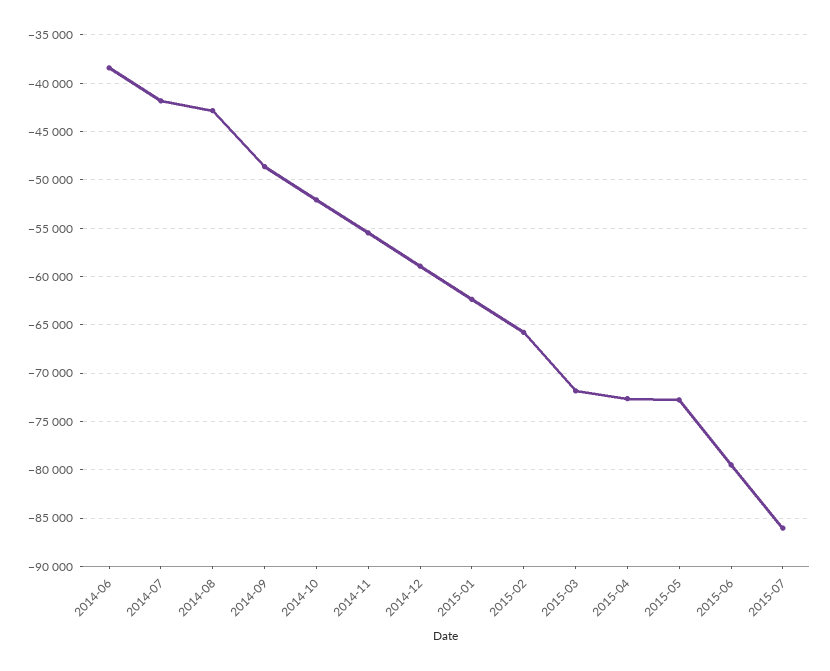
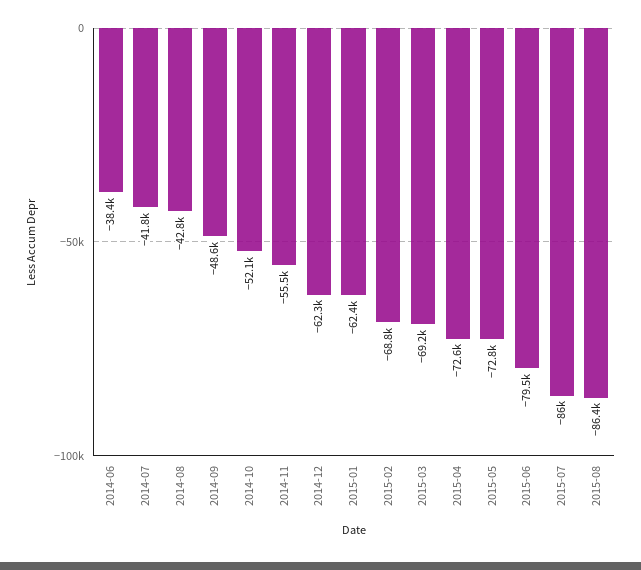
2014-12: -59000 -> -62300
2015-02: -66000 -> -68800
2015-03: -72000 -> -69200
2015-08: none -> -86400

